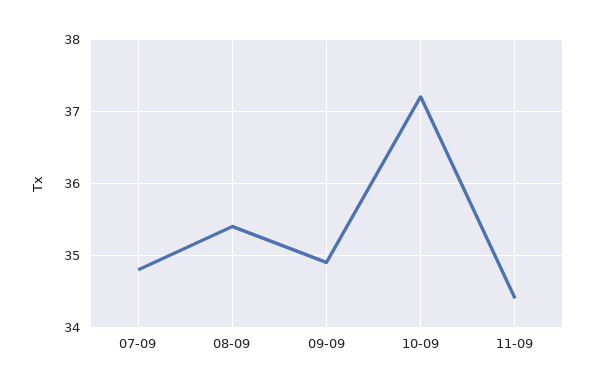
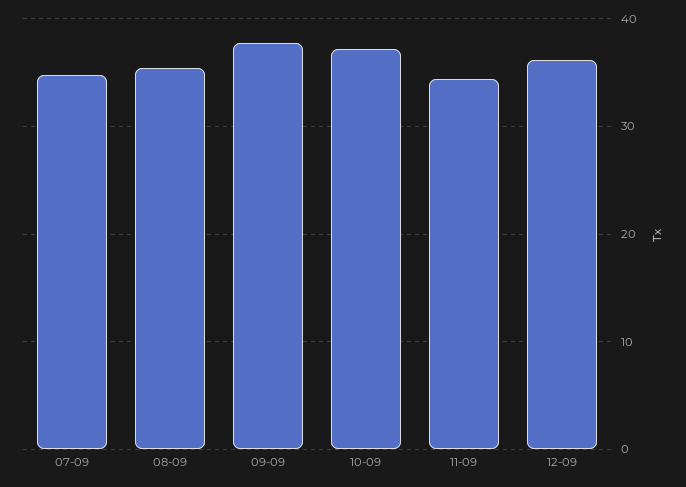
09-09: 34.9 -> 38
12-09: none -> 36

